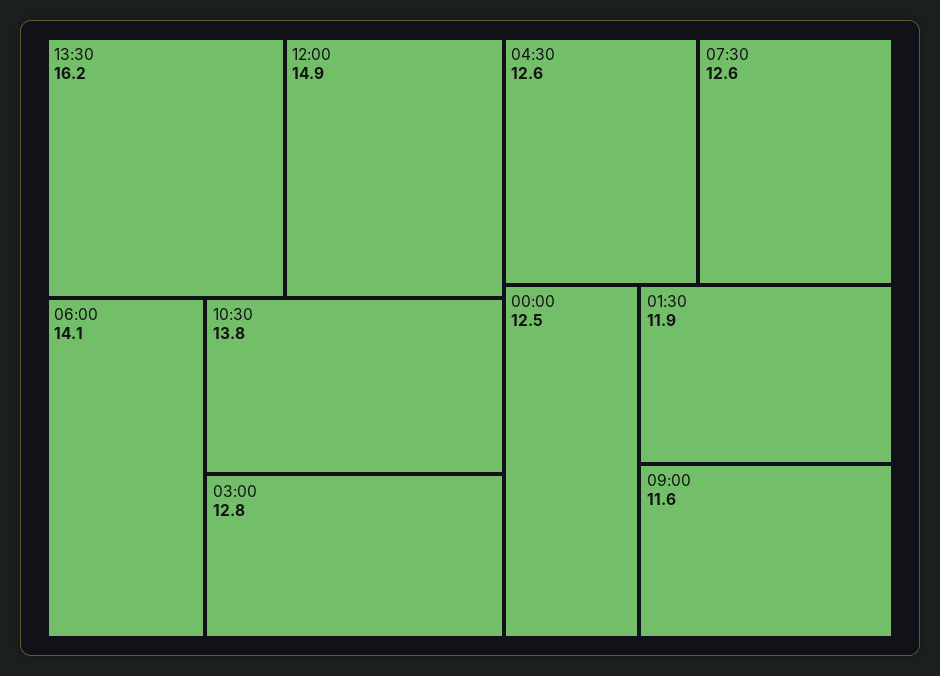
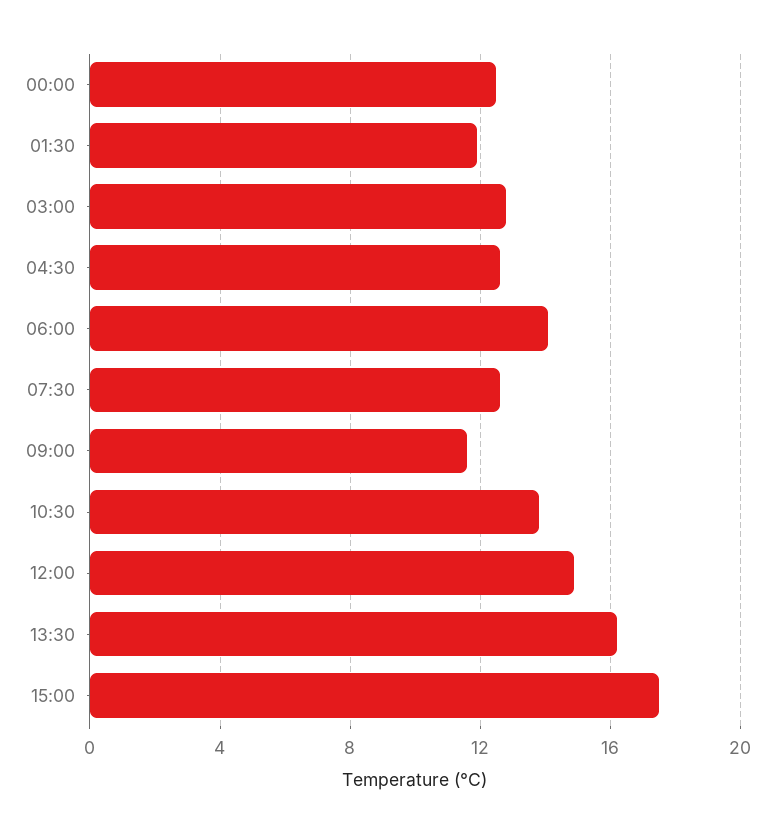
15:00: none -> 17.5

